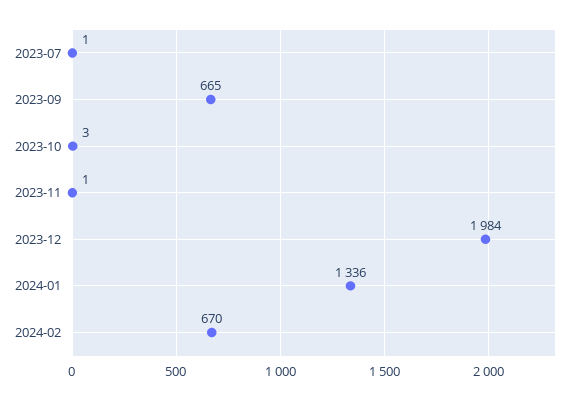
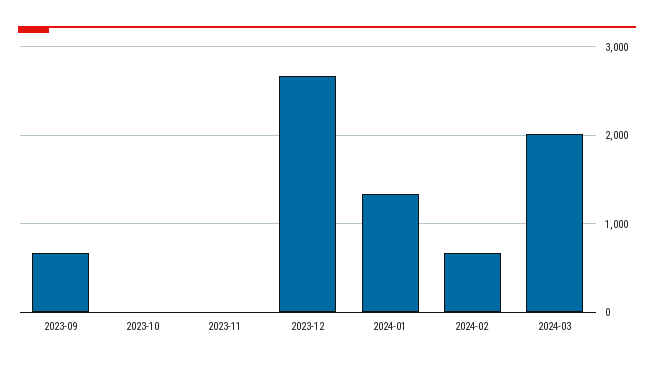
2023-07: 1 -> none
2023-12: 1984 -> 2700
2024-03: none -> 2000

